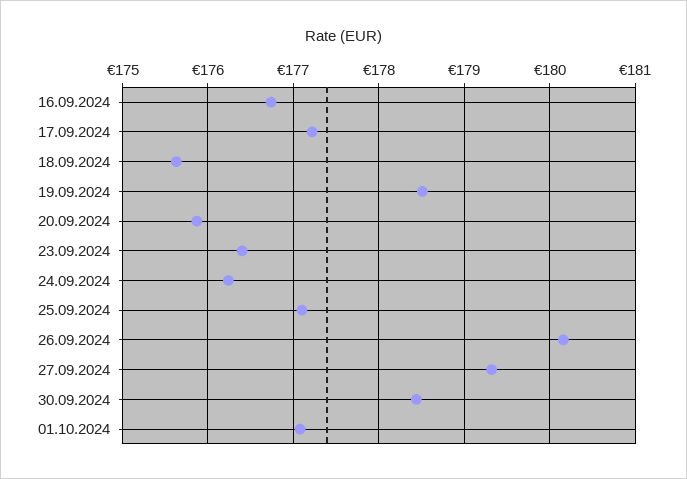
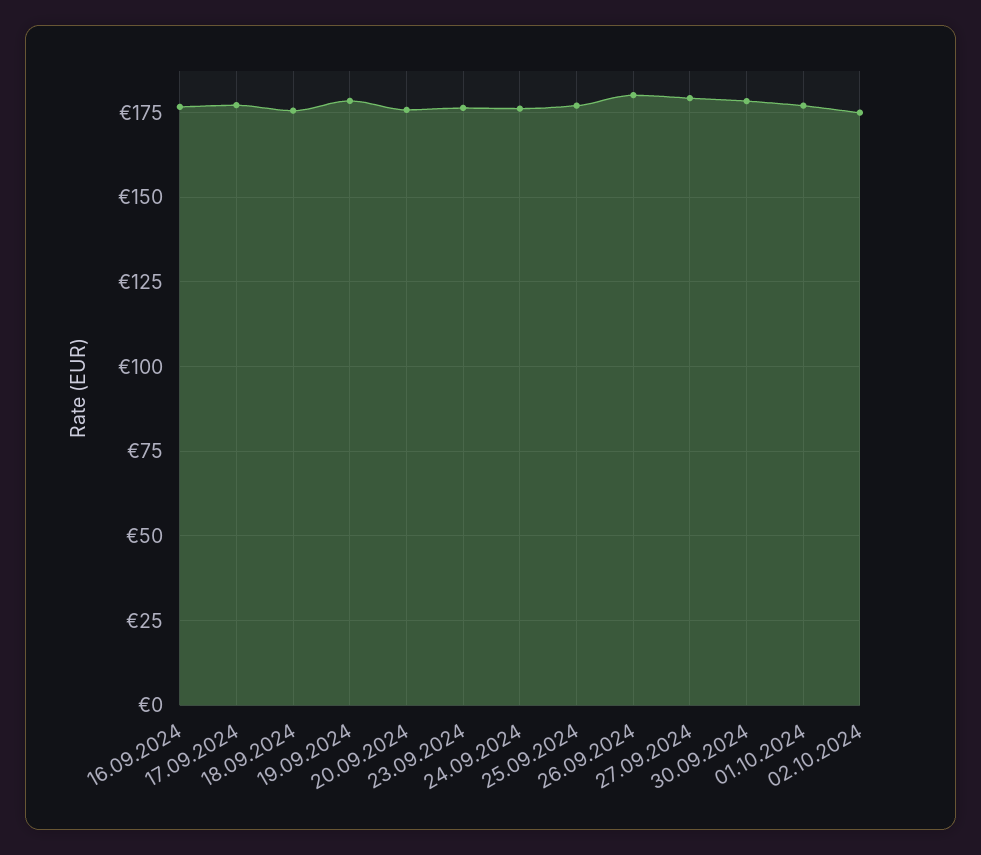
02.10.2024: none -> 175

